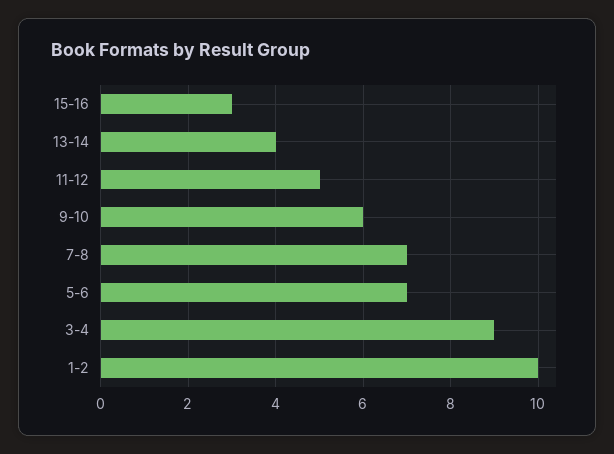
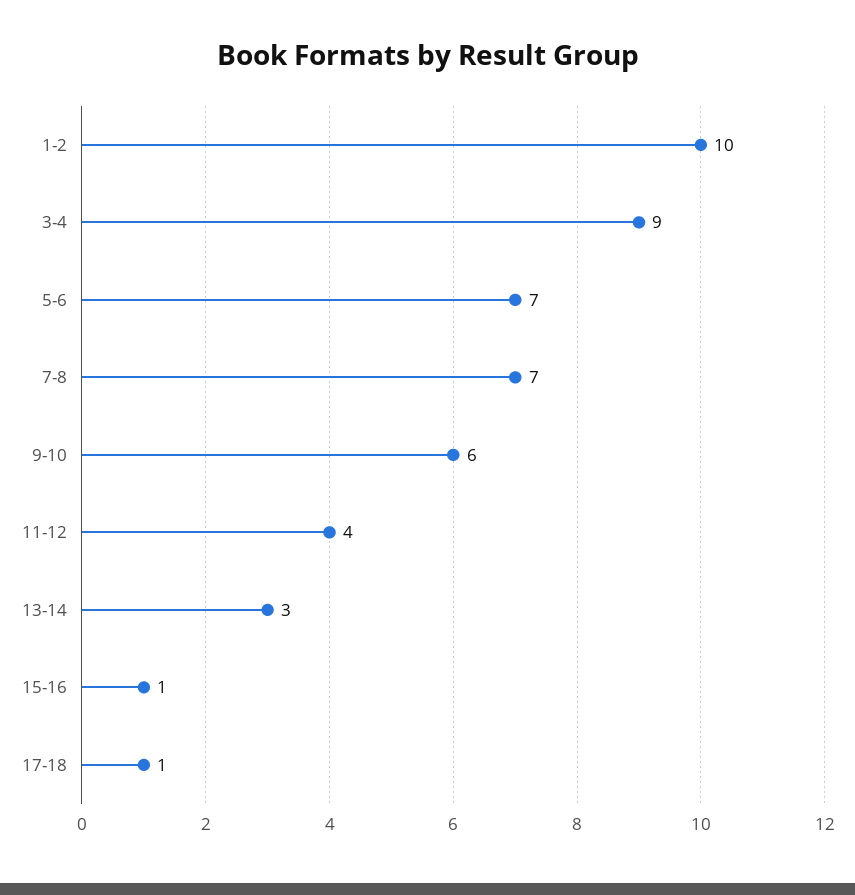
15-16: 3 -> 1
13-14: 4 -> 3
11-12: 5 -> 4
17-18: none -> 1

